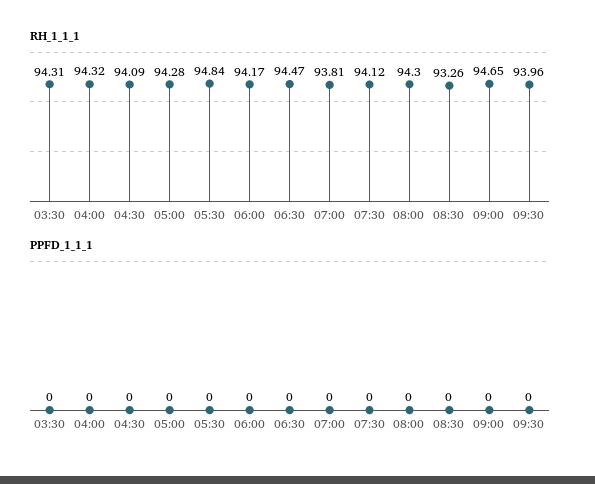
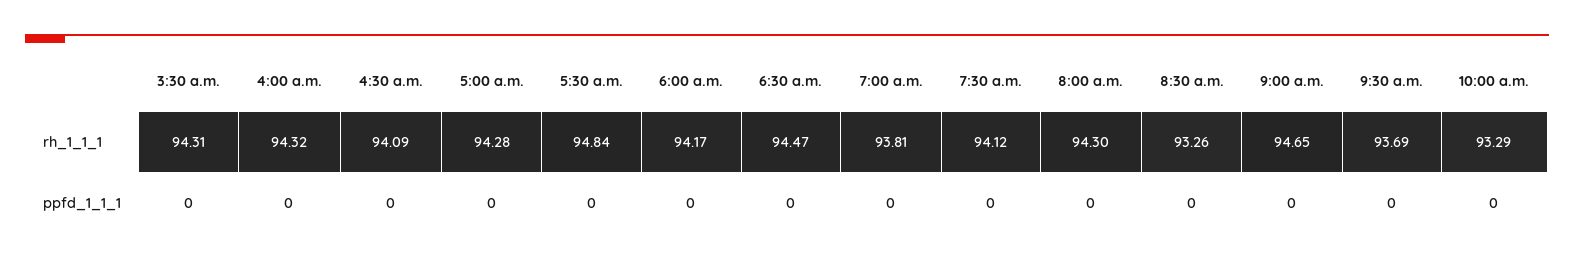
RH_1_1_1, 09:30: 93.96 -> 93.69
RH_1_1_1, 10:00 a.m.: none -> 93.29
PPFD_1_1_1, 10:00 a.m.: none -> 0

